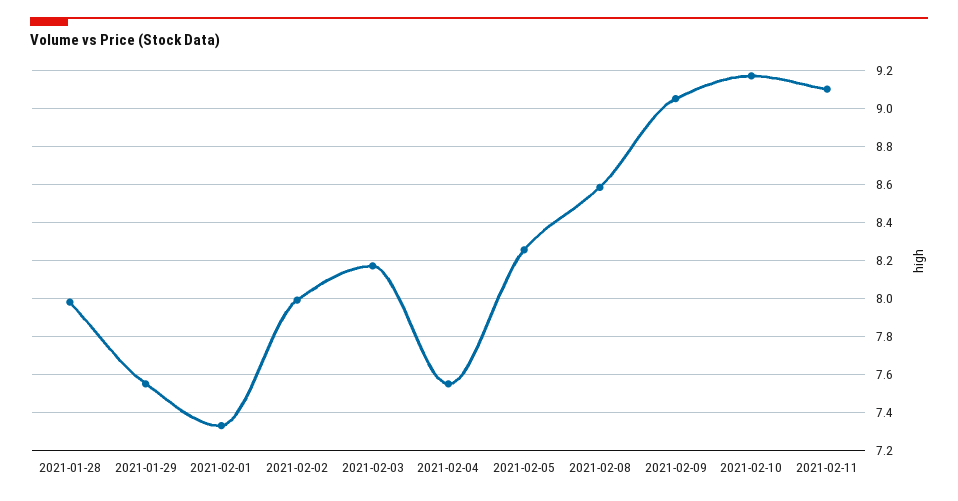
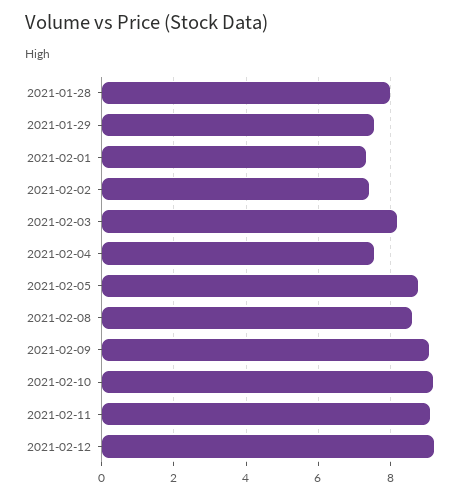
2021-02-02: 8 -> 7.4
2021-02-05: 8.25 -> 8.8
2021-02-12: none -> 9.2

